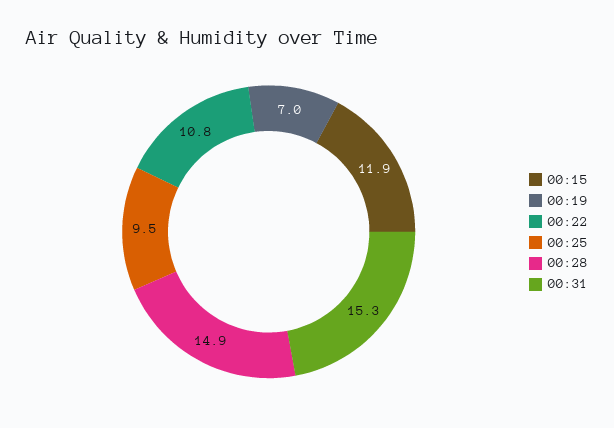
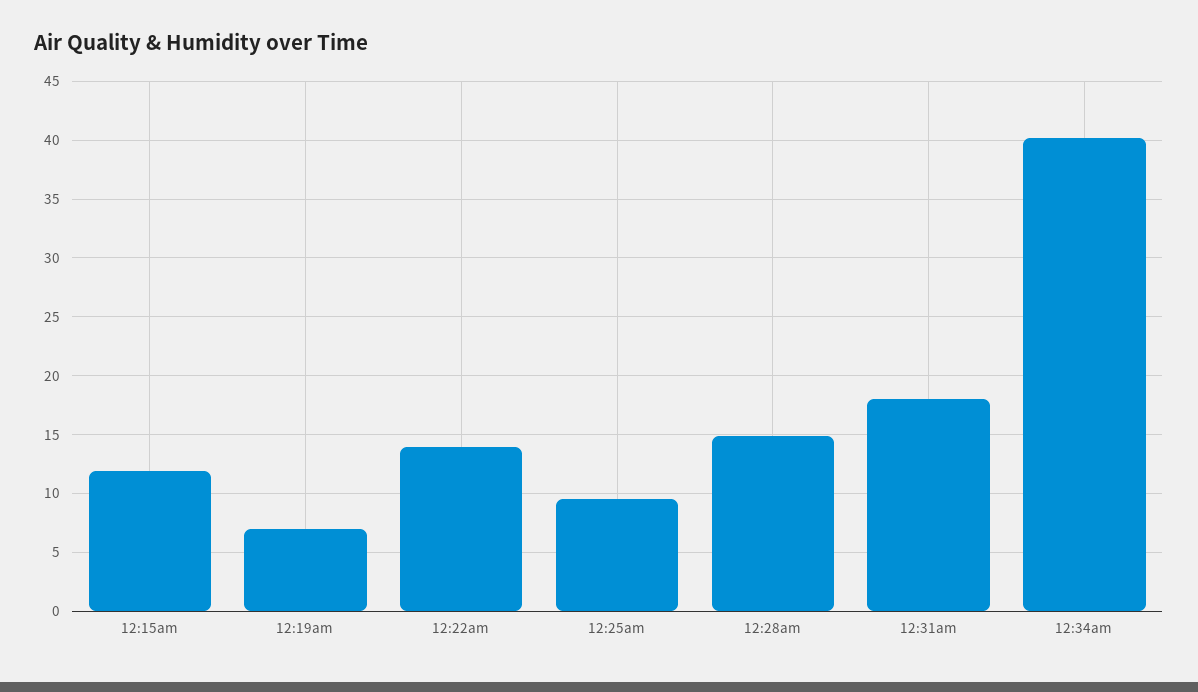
00:22: 10.8 -> 14
00:31: 15.3 -> 18
12:34am: none -> 40

